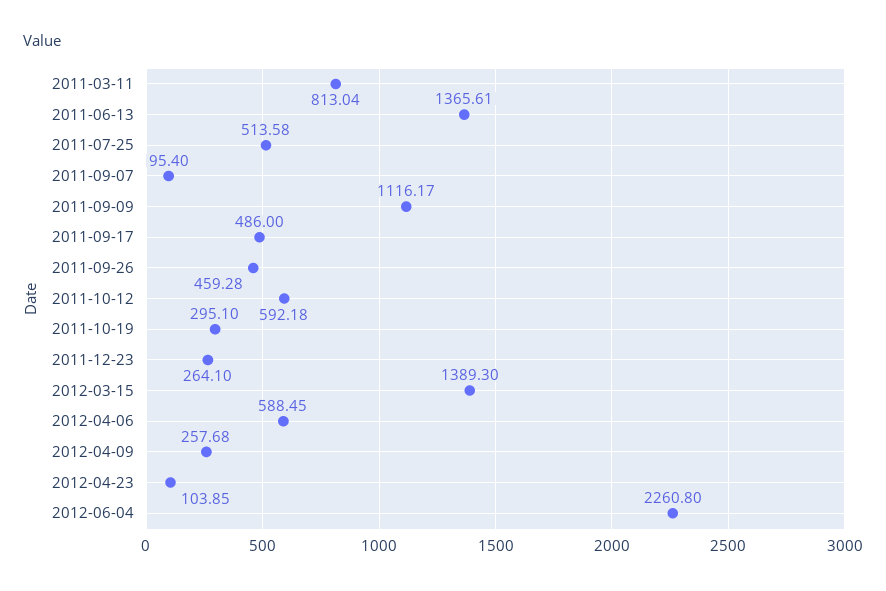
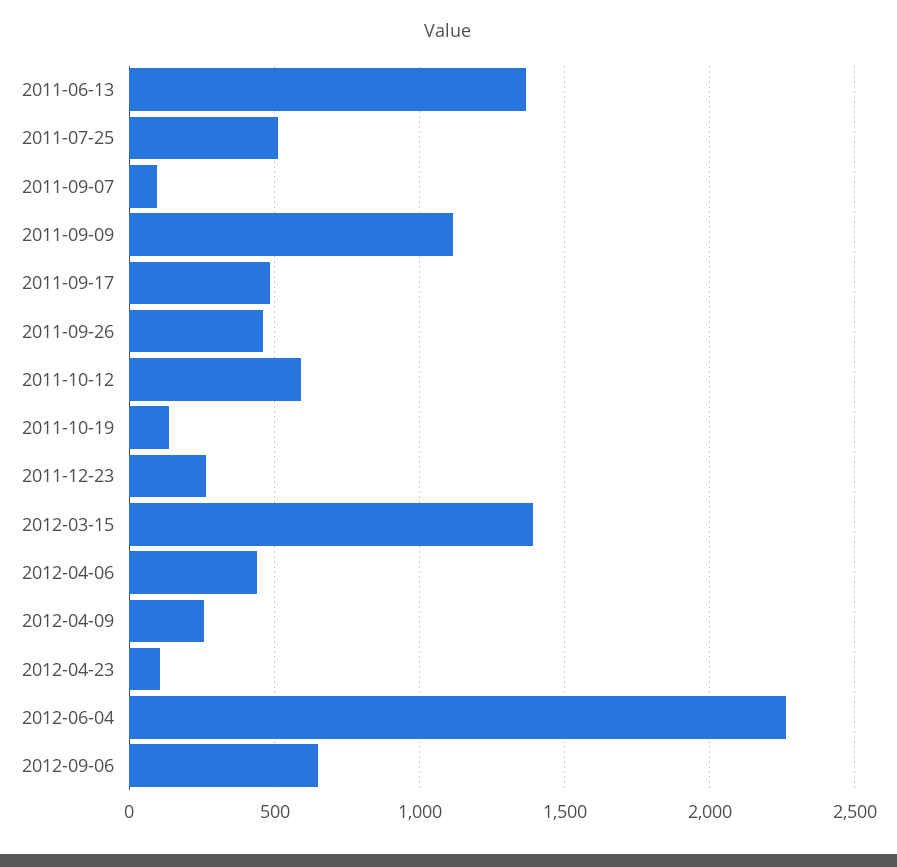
2011-03-11: 813.04 -> none
2011-10-19: 295.1 -> 150
2012-04-06: 588.45 -> 450
2012-09-06: none -> 650

